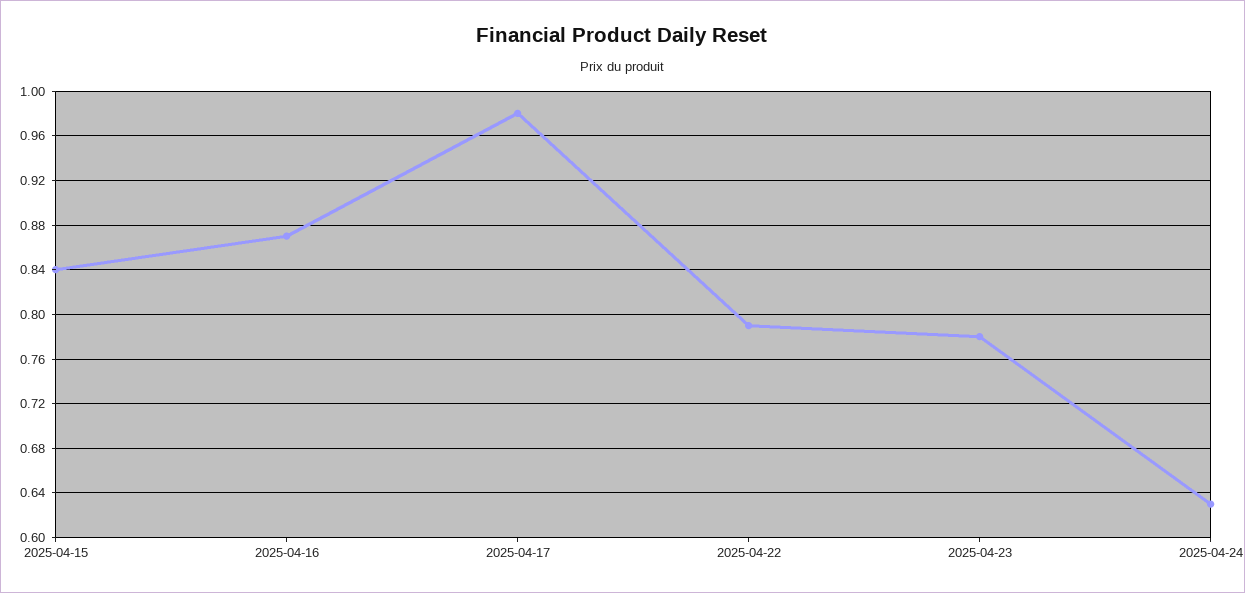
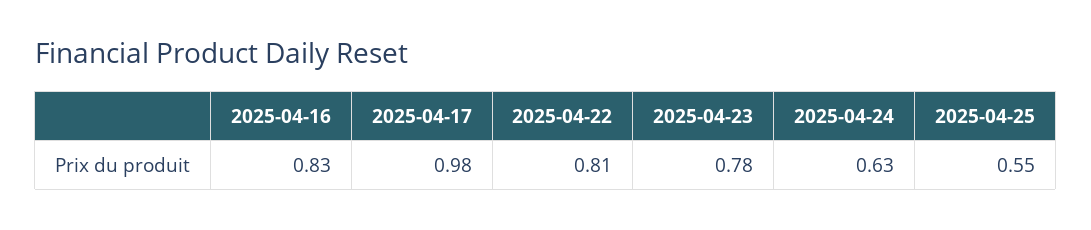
2025-04-15: 0.84 -> none
2025-04-16: 0.87 -> 0.83
2025-04-22: 0.79 -> 0.81
2025-04-25: none -> 0.55

